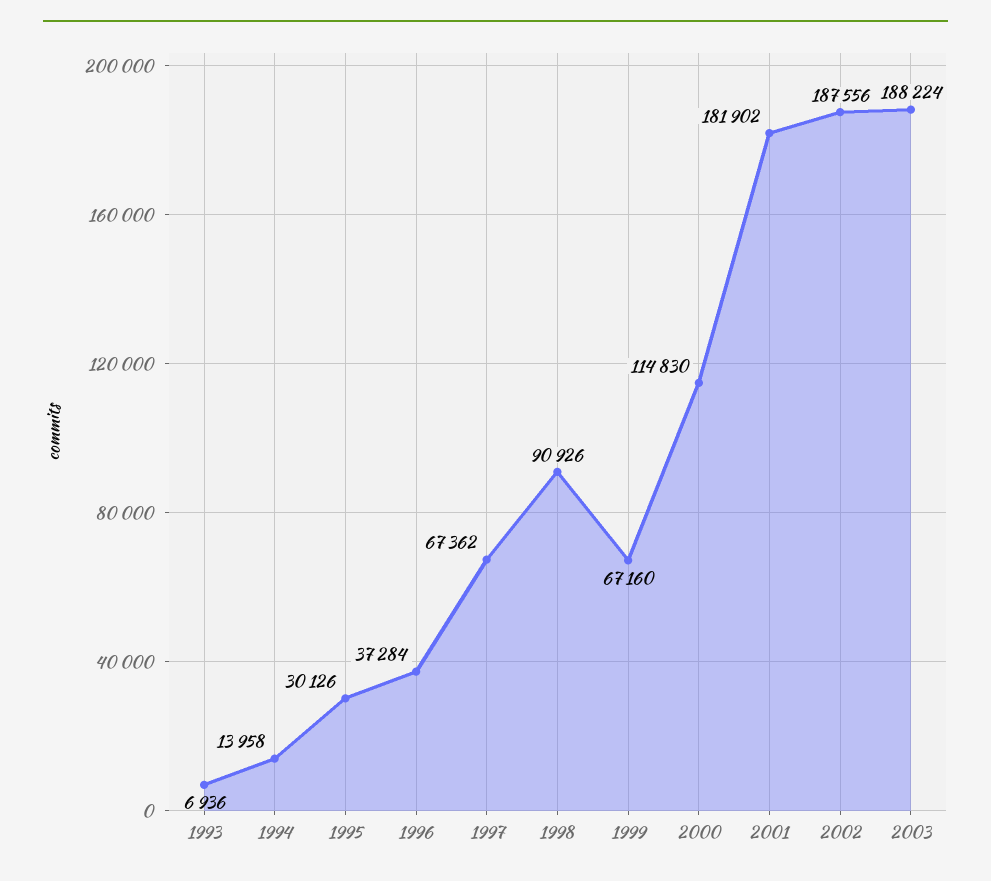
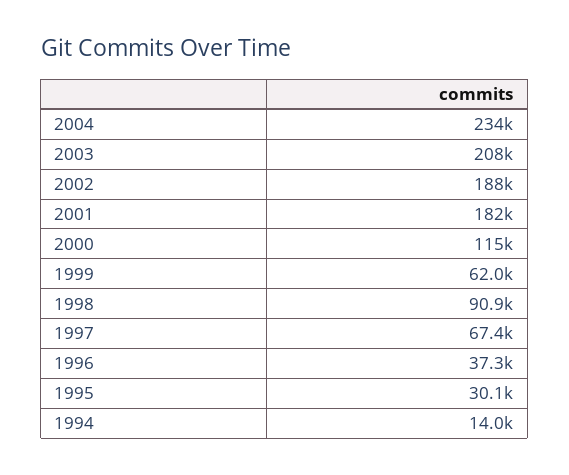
1993: 6936 -> none
1999: 67160 -> 62000
2003: 188224 -> 208000
2004: none -> 234000

